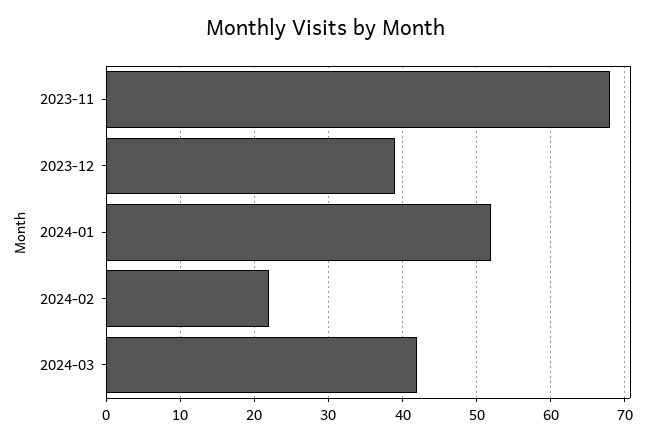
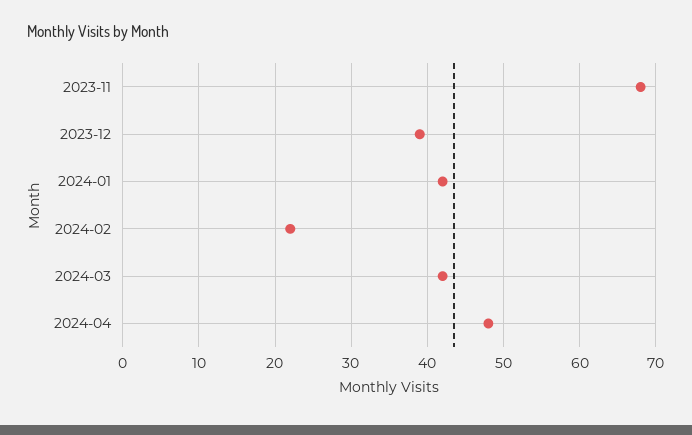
2024-01: 52 -> 42
2024-04: none -> 48

